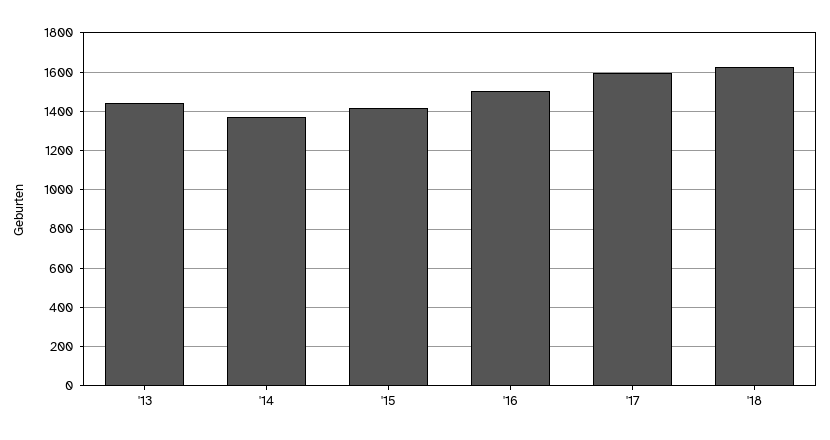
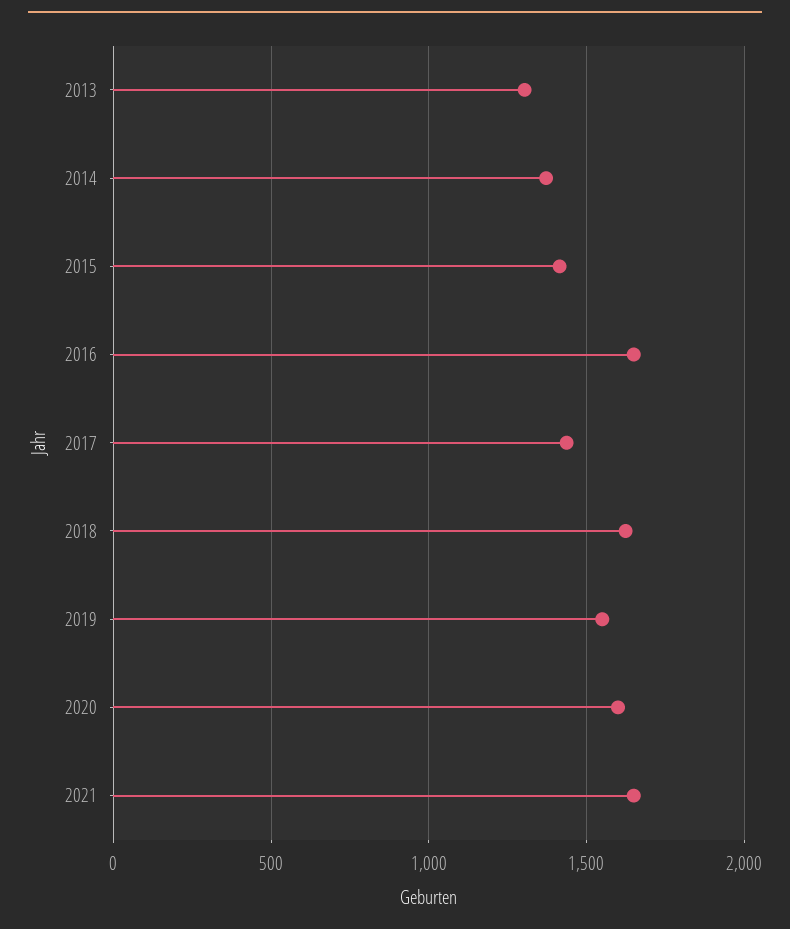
'13: 1450 -> 1300
'16: 1500 -> 1650
'17: 1600 -> 1450
2019: none -> 1550
2020: none -> 1600
2021: none -> 1650

